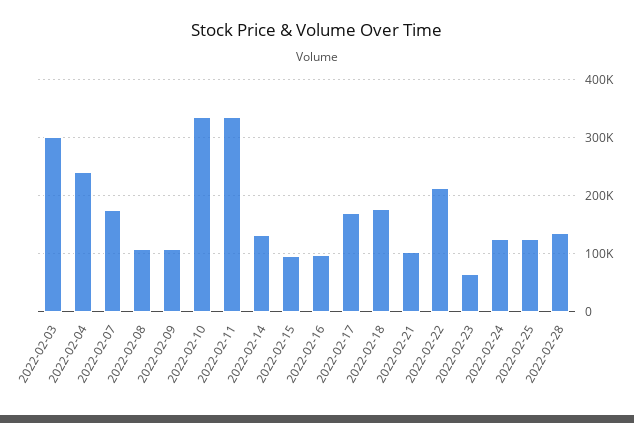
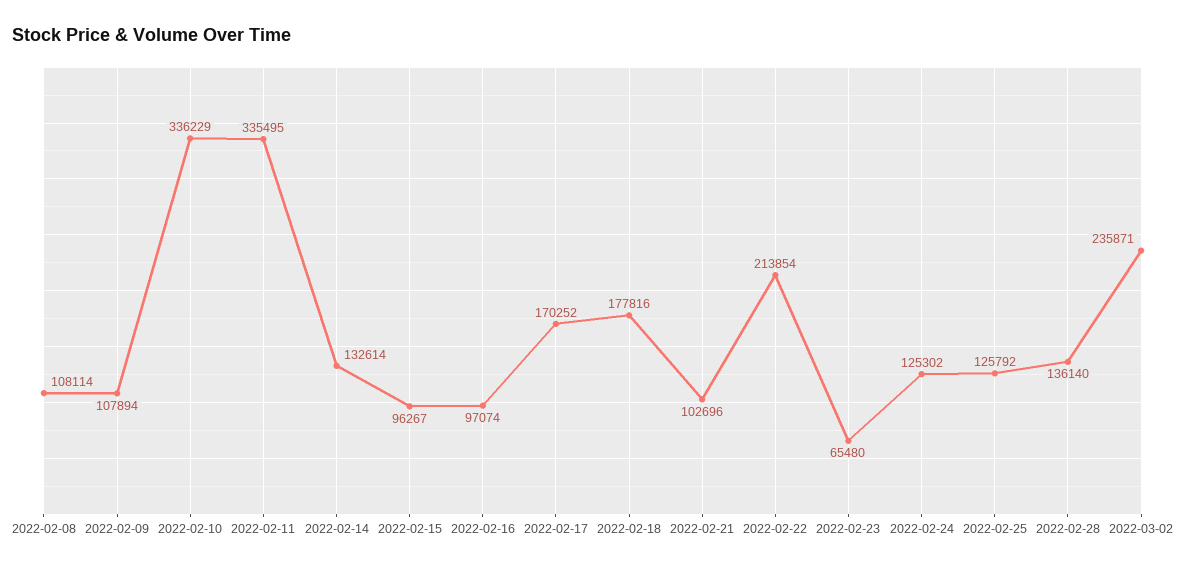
2022-02-03: 300000 -> none
2022-02-04: 240000 -> none
2022-02-07: 180000 -> none
2022-03-02: none -> 235871

